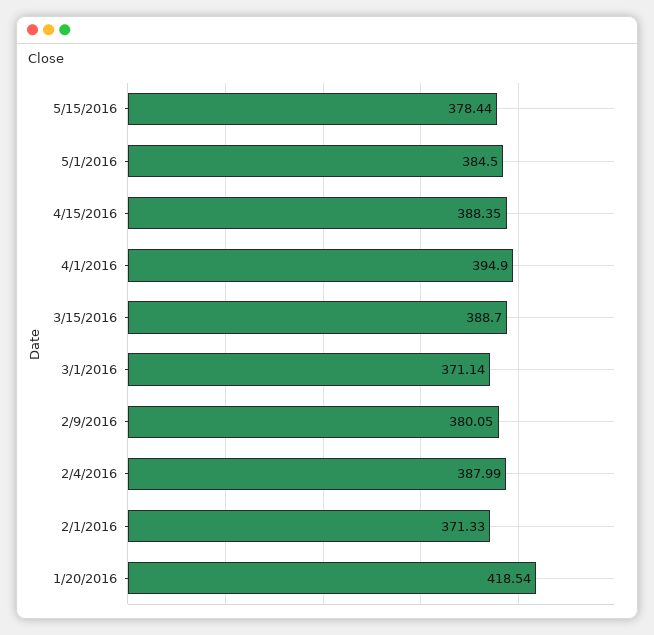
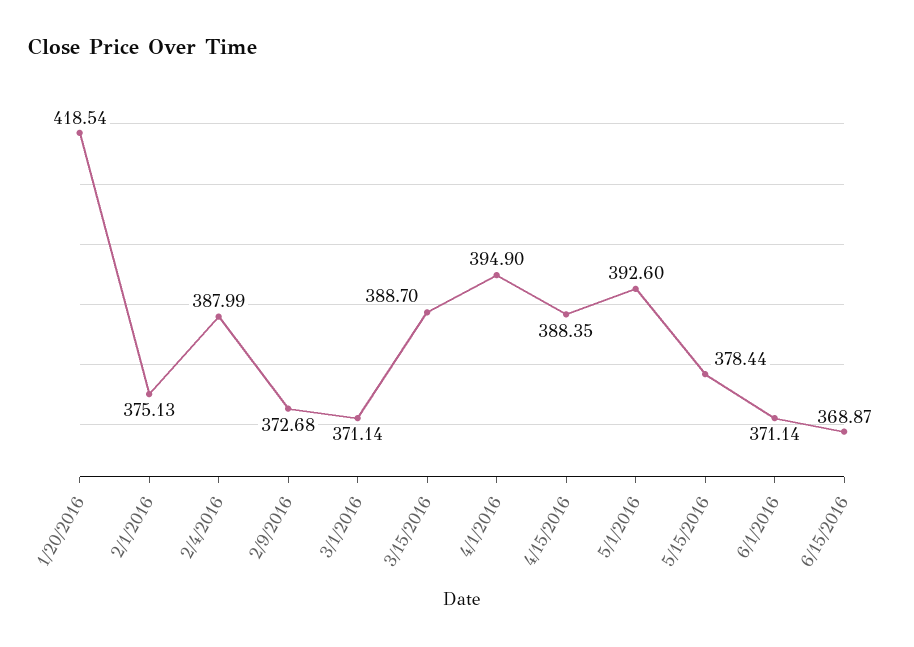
5/1/2016: 384.5 -> 392.6
2/9/2016: 380.05 -> 372.68
2/1/2016: 371.33 -> 375.13
6/1/2016: none -> 371.14
6/15/2016: none -> 368.87

